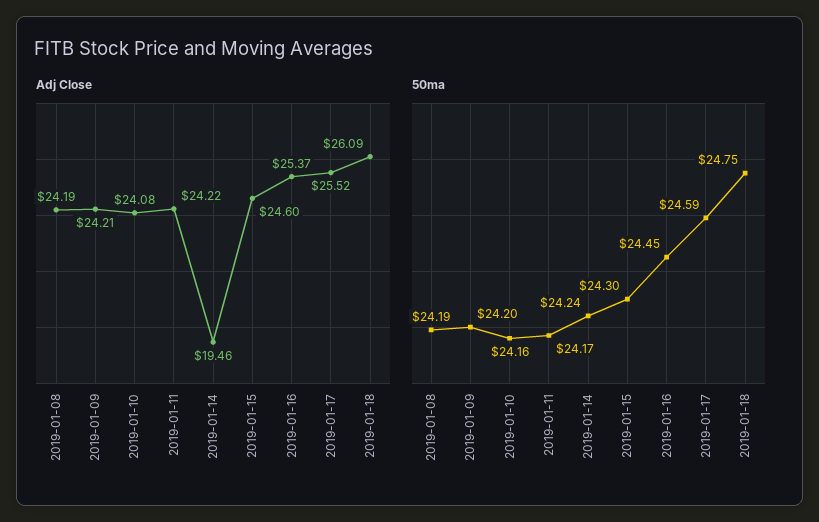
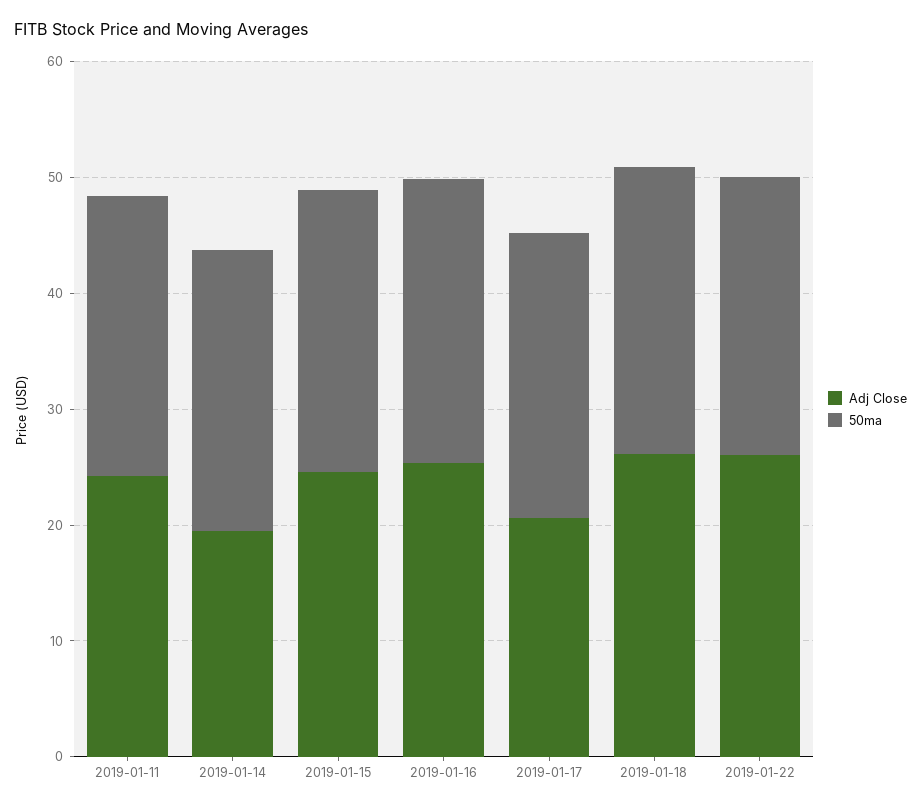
Adj Close, 2019-01-08: 24.19 -> none
Adj Close, 2019-01-09: 24.21 -> none
Adj Close, 2019-01-10: 24.08 -> none
Adj Close, 2019-01-17: 25.52 -> 20
50ma, 2019-01-08: 24.19 -> none
50ma, 2019-01-09: 24.2 -> none
50ma, 2019-01-10: 24.16 -> none
Adj Close, 2019-01-22: none -> 26
50ma, 2019-01-22: none -> 24

